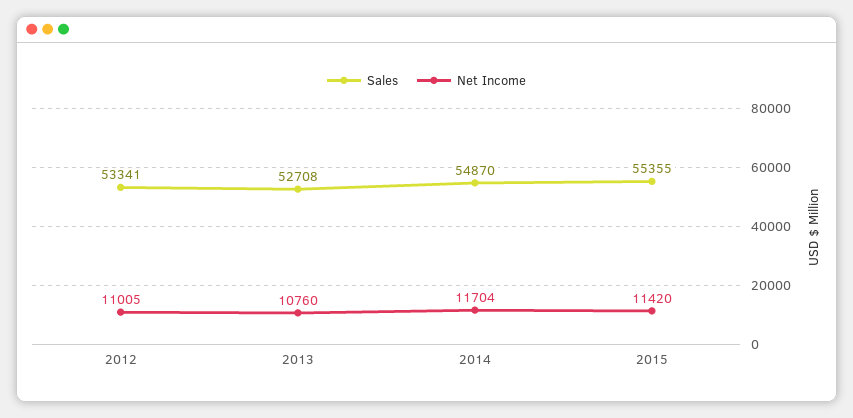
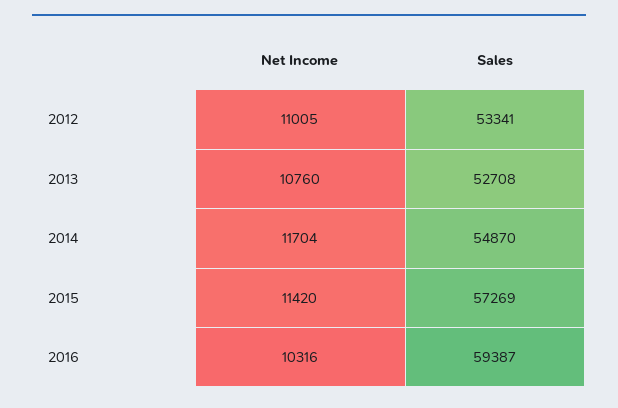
Sales, 2015: 55355 -> 57269
Net Income, 2016: none -> 10316
Sales, 2016: none -> 59387

